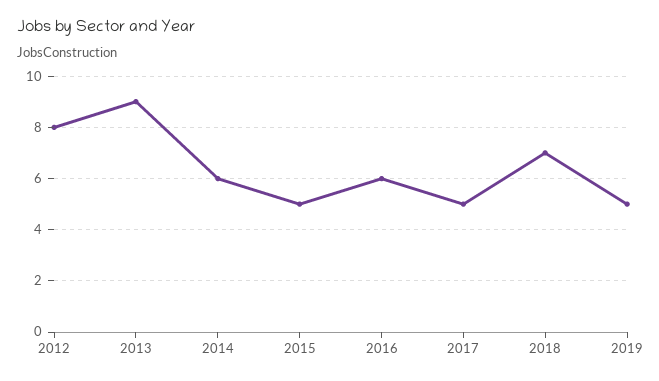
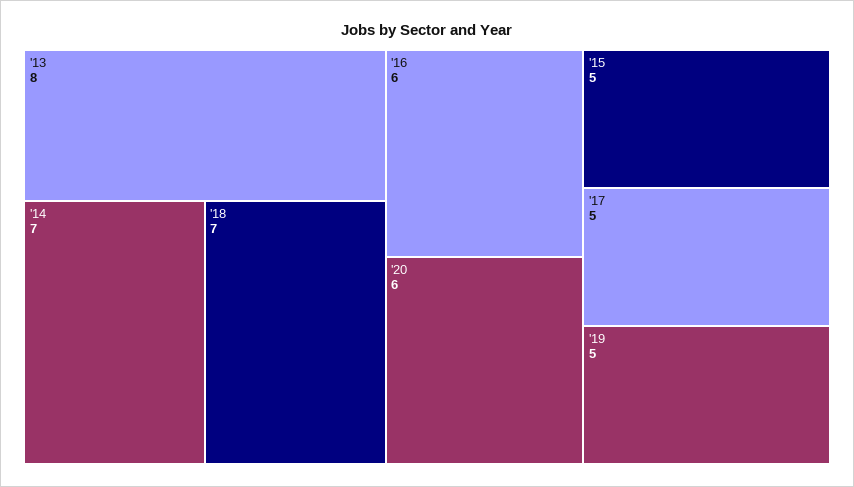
2012: 8 -> none
2013: 9 -> 8
2014: 6 -> 7
'20: none -> 6

